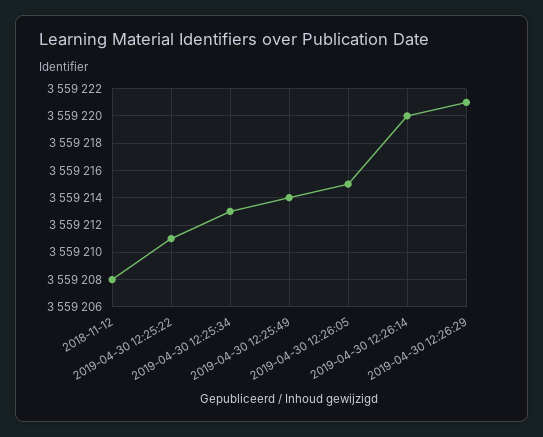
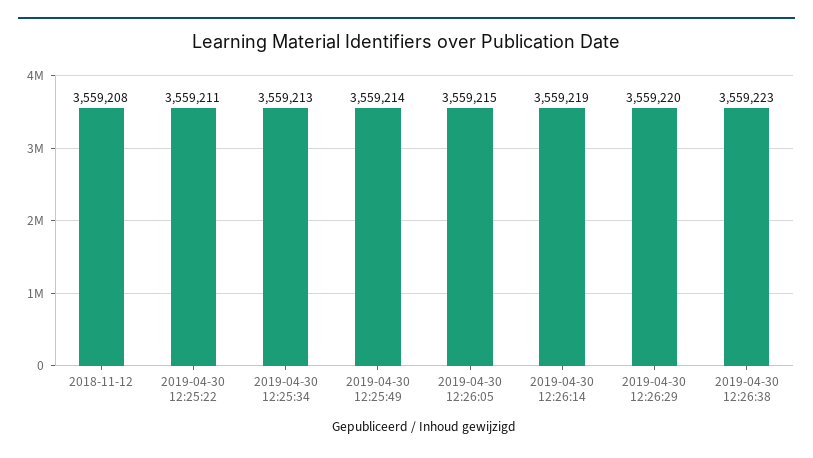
2019-04-30 12:26:14: 3559220 -> 3559219
2019-04-30 12:26:29: 3559221 -> 3559220
2019-04-30 12:26:38: none -> 3559223

